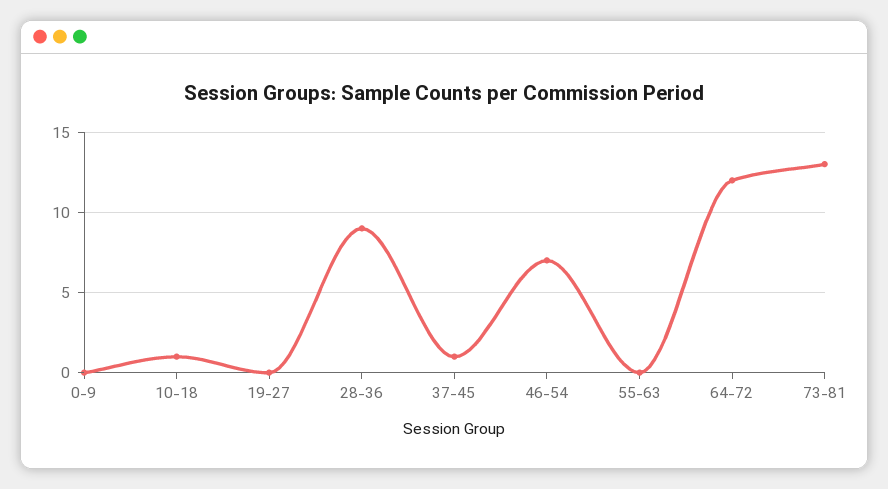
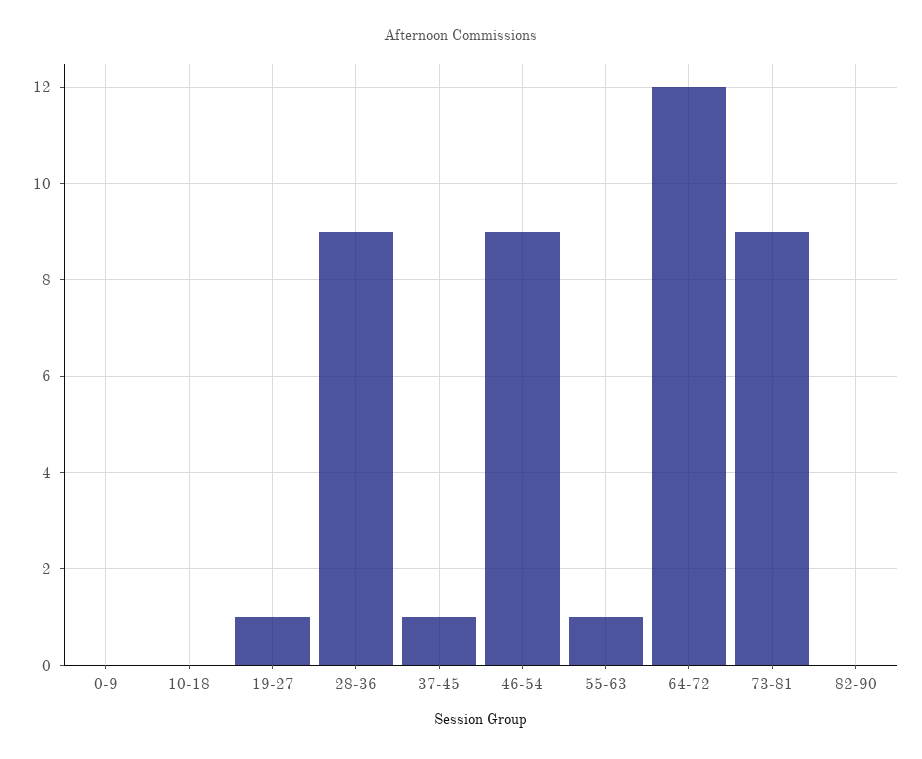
10-18: 1 -> 0
19-27: 0 -> 1
46-54: 7 -> 9
55-63: 0 -> 1
73-81: 13 -> 9
82-90: none -> 0

